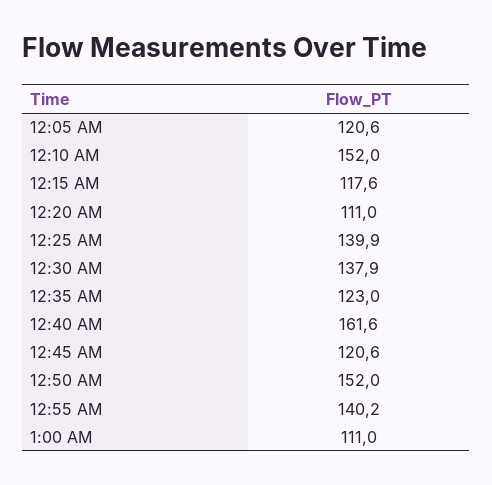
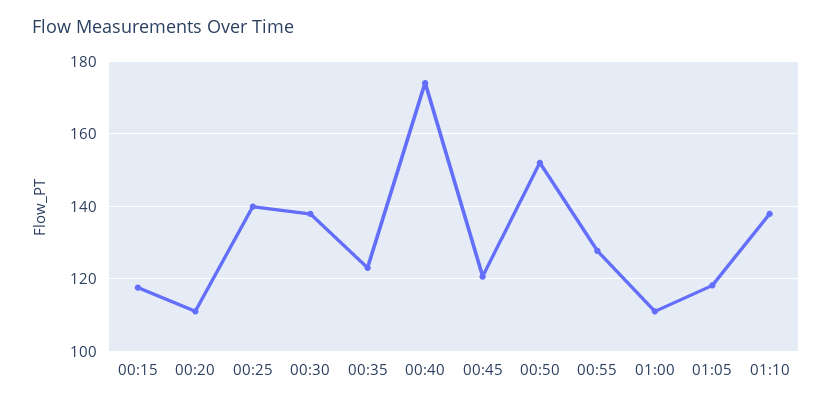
12:05 AM: 120.6 -> none
12:10 AM: 152 -> none
12:40 AM: 161.6 -> 174
12:55 AM: 140.2 -> 128
01:05: none -> 118
01:10: none -> 138

